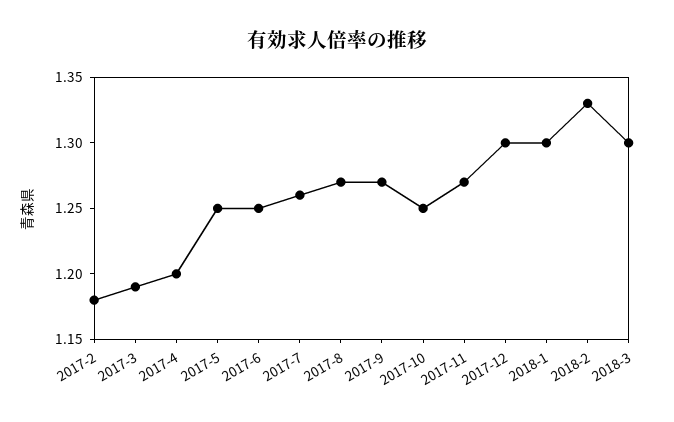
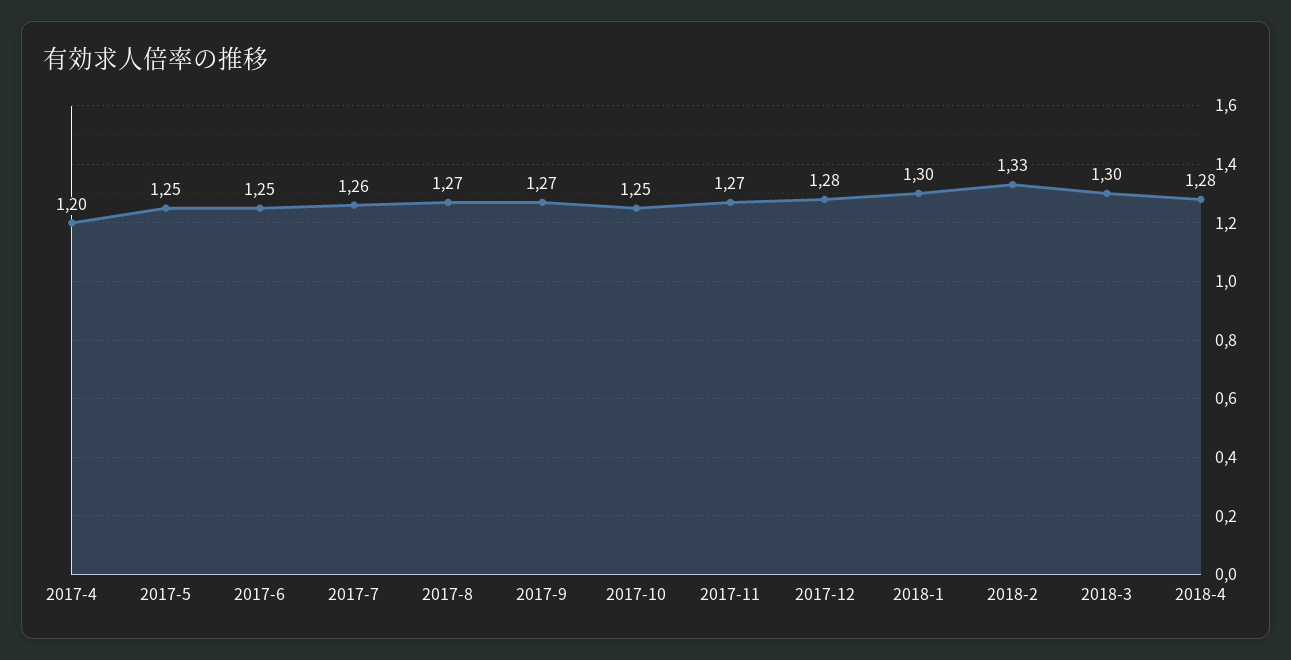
2017-2: 1.18 -> none
2017-3: 1.19 -> none
2017-12: 1.3 -> 1.28
2018-4: none -> 1.28

